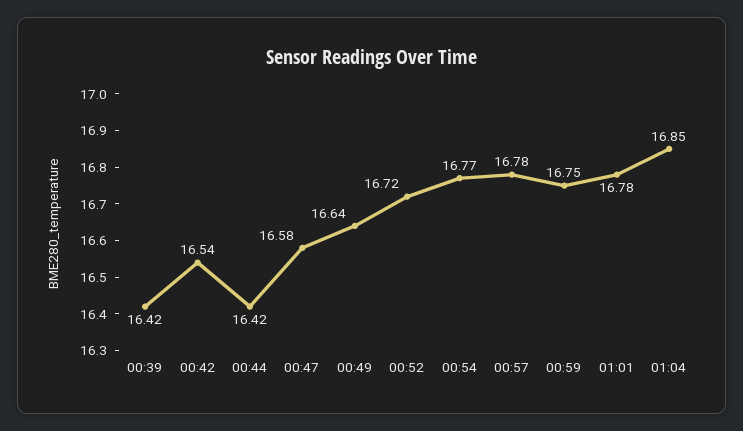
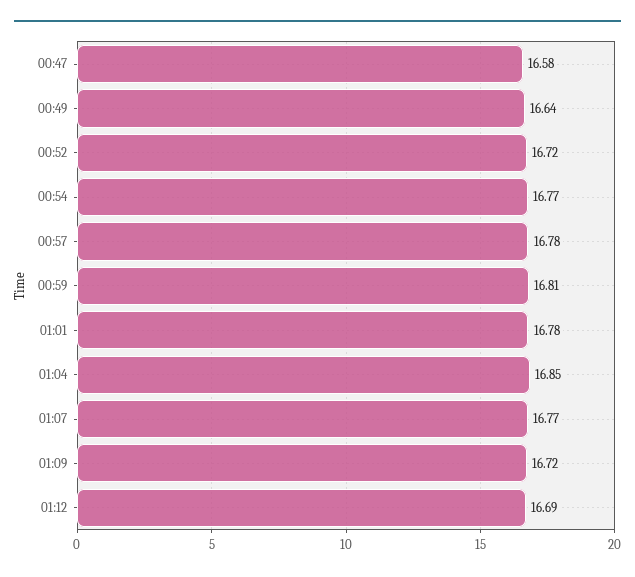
00:39: 16.42 -> none
00:42: 16.54 -> none
00:44: 16.42 -> none
00:59: 16.75 -> 16.81
01:07: none -> 16.77
01:09: none -> 16.72
01:12: none -> 16.69

